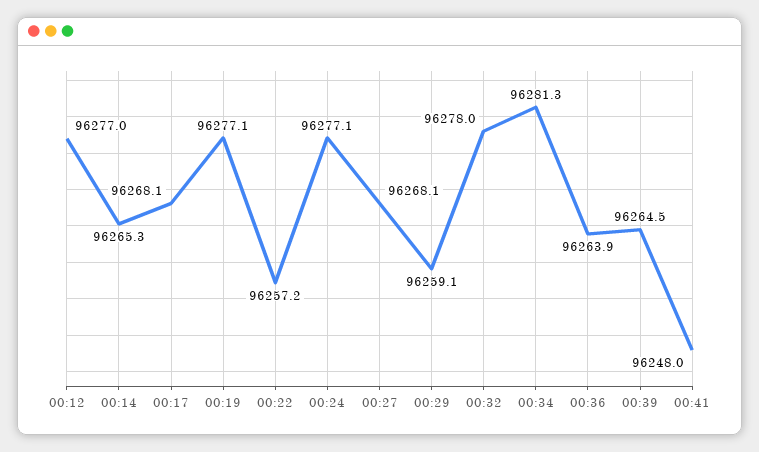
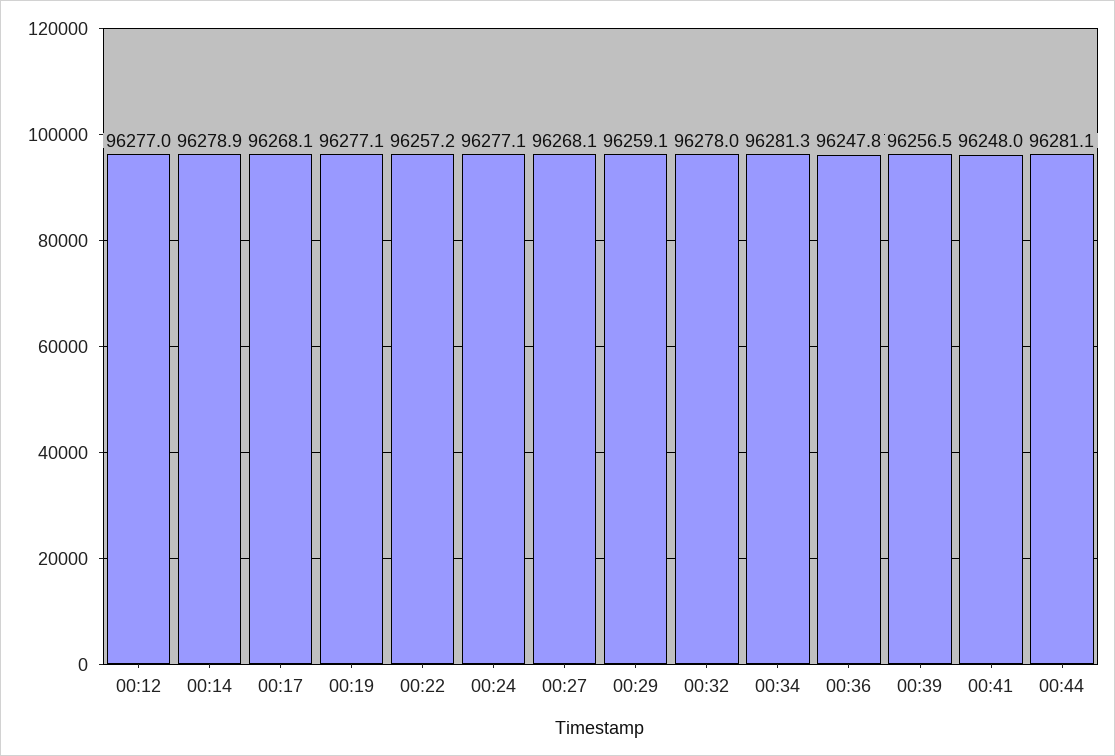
00:14: 96265.3 -> 96278.9
00:36: 96263.9 -> 96247.8
00:39: 96264.5 -> 96256.5
00:44: none -> 96281.1

